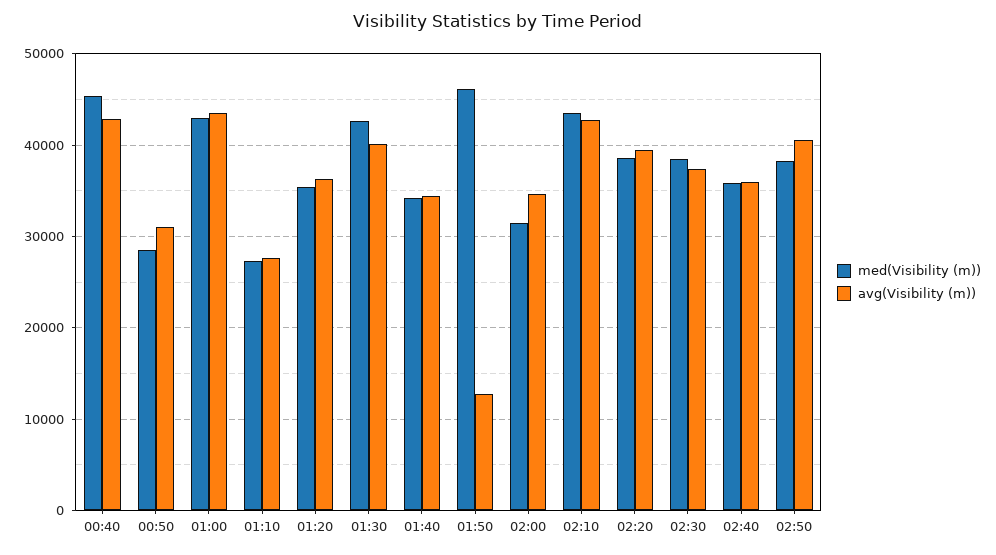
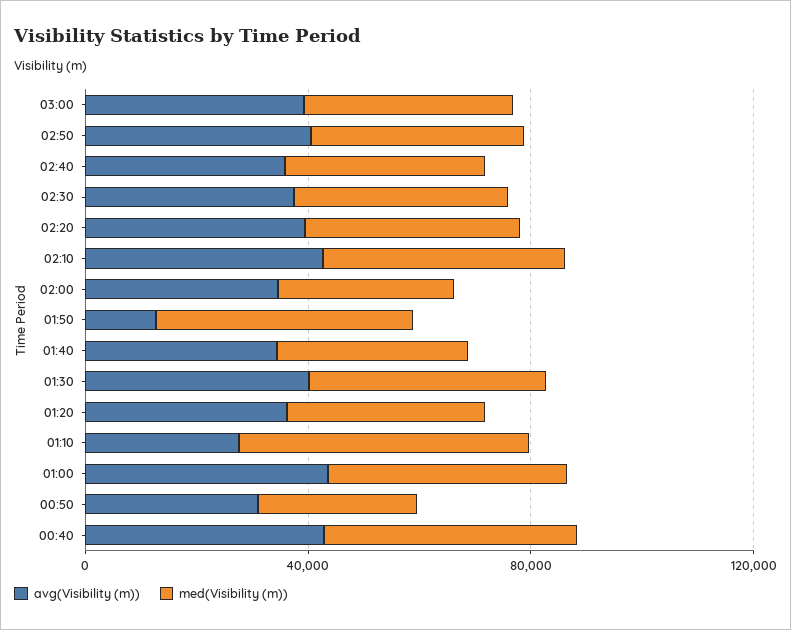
med(Visibility (m)), 01:10: 27000 -> 50000
avg(Visibility (m)), 03:00: none -> 40000
med(Visibility (m)), 03:00: none -> 40000

